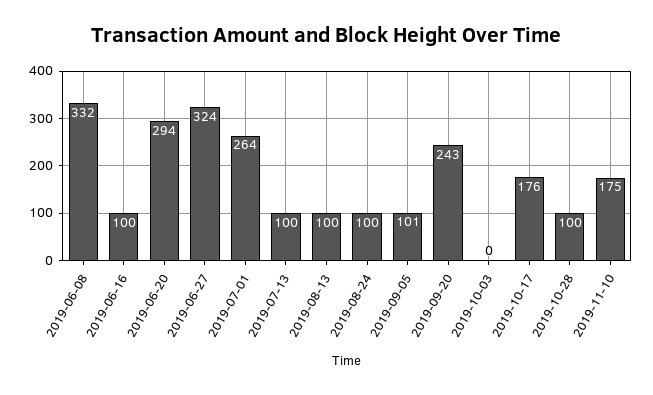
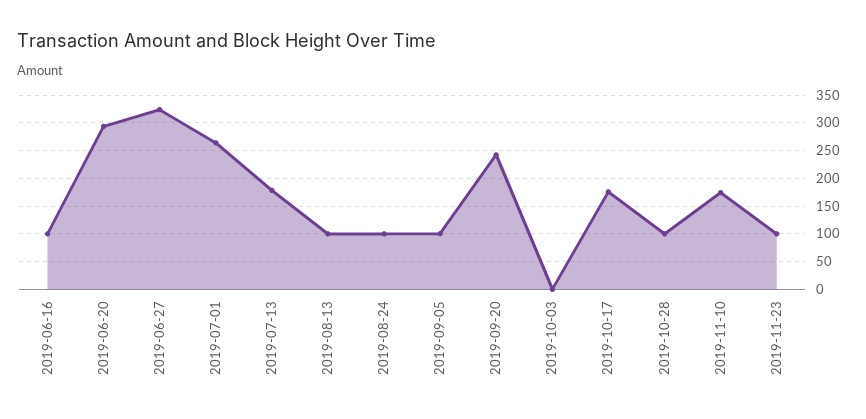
2019-06-08: 332 -> none
2019-07-13: 100 -> 175
2019-11-23: none -> 100

